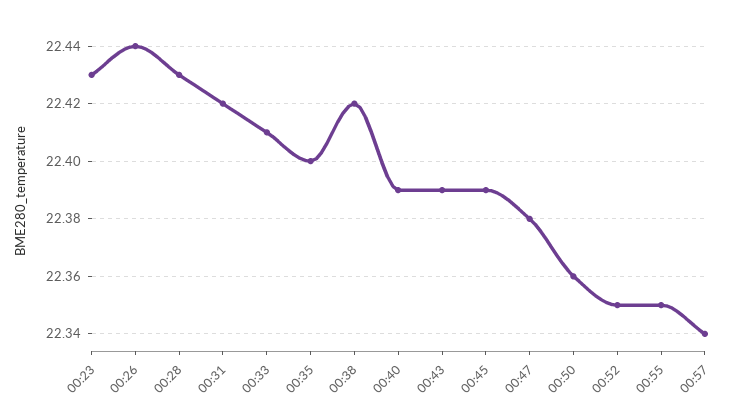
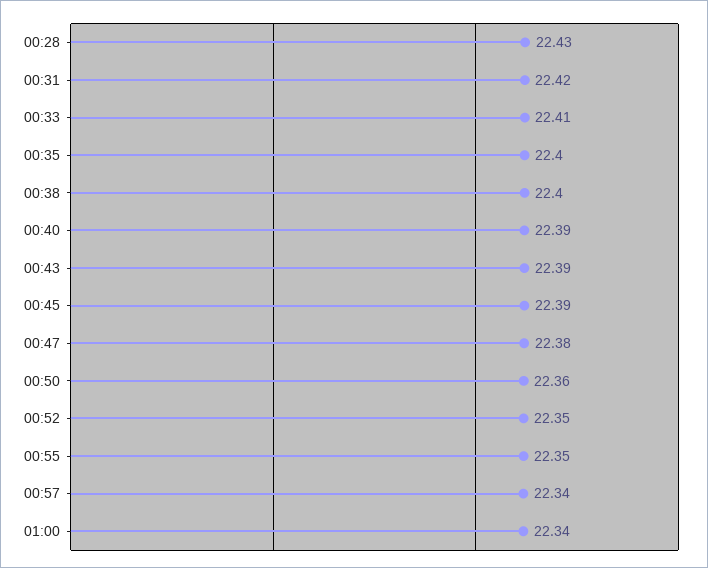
00:23: 22.43 -> none
00:26: 22.44 -> none
00:38: 22.42 -> 22.4
01:00: none -> 22.34

